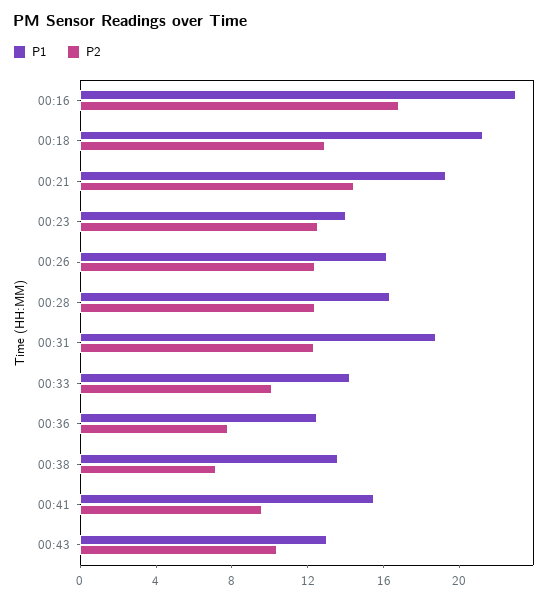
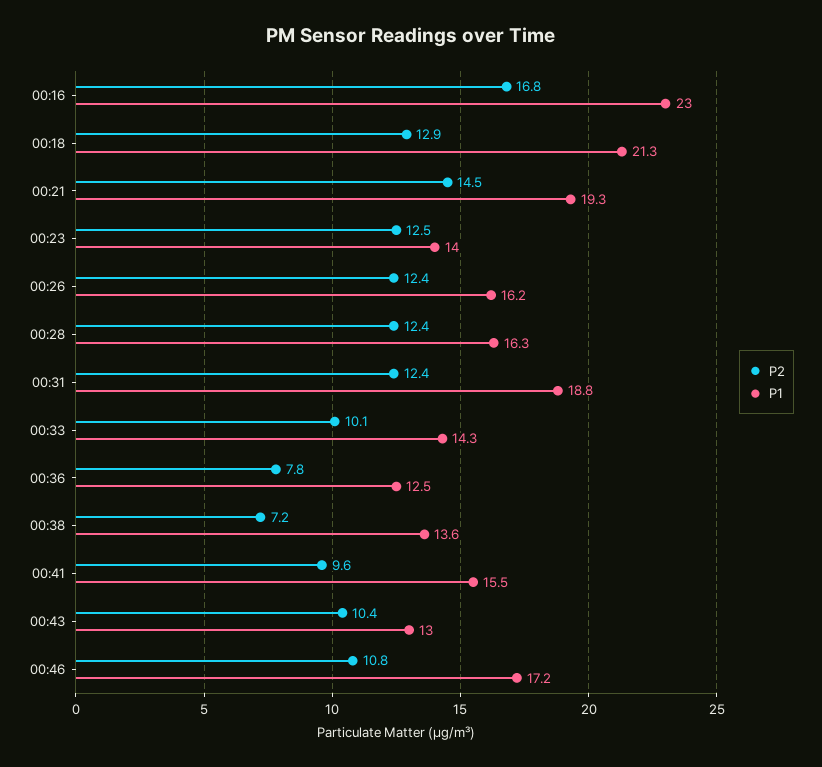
P2, 00:46: none -> 10.8
P1, 00:46: none -> 17.2

